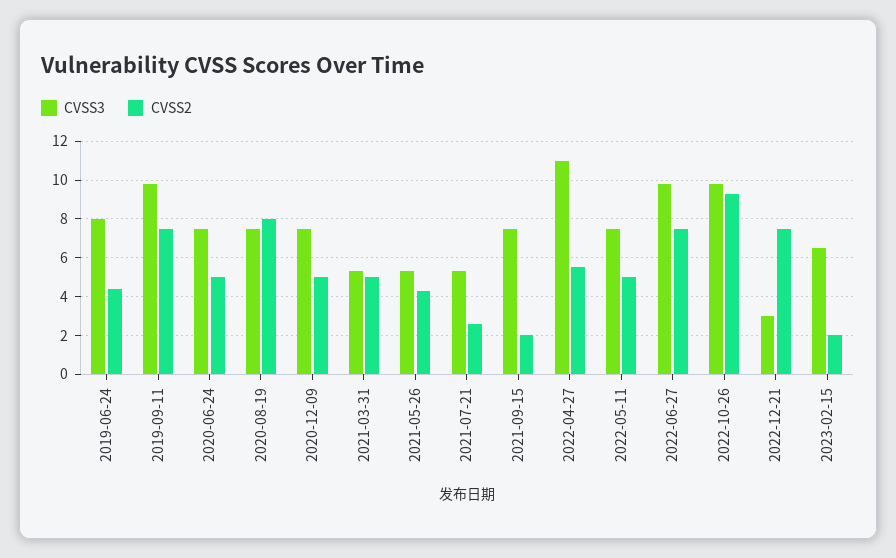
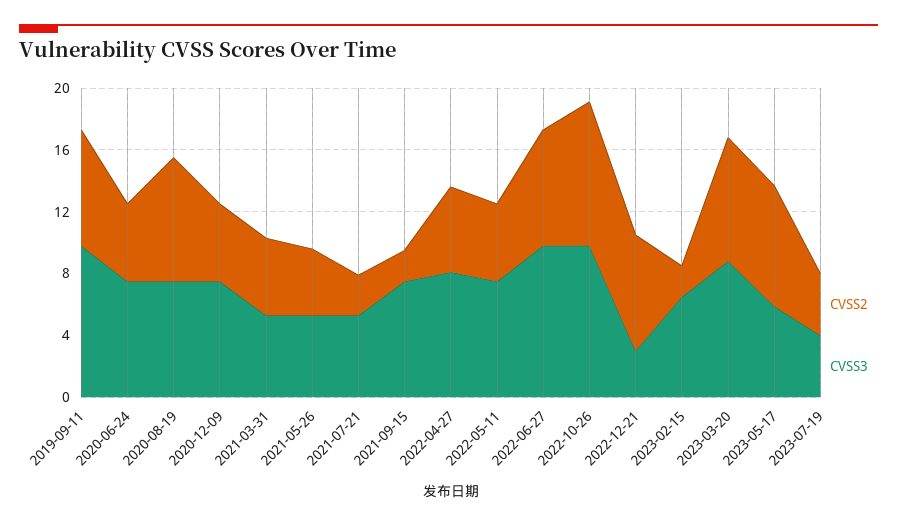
CVSS3, 2019-06-24: 8 -> none
CVSS2, 2019-06-24: 4.5 -> none
CVSS3, 2022-04-27: 11 -> 8
CVSS2, 2023-03-20: none -> 8
CVSS3, 2023-03-20: none -> 9
CVSS2, 2023-05-17: none -> 8
CVSS3, 2023-05-17: none -> 6
CVSS2, 2023-07-19: none -> 4
CVSS3, 2023-07-19: none -> 4

